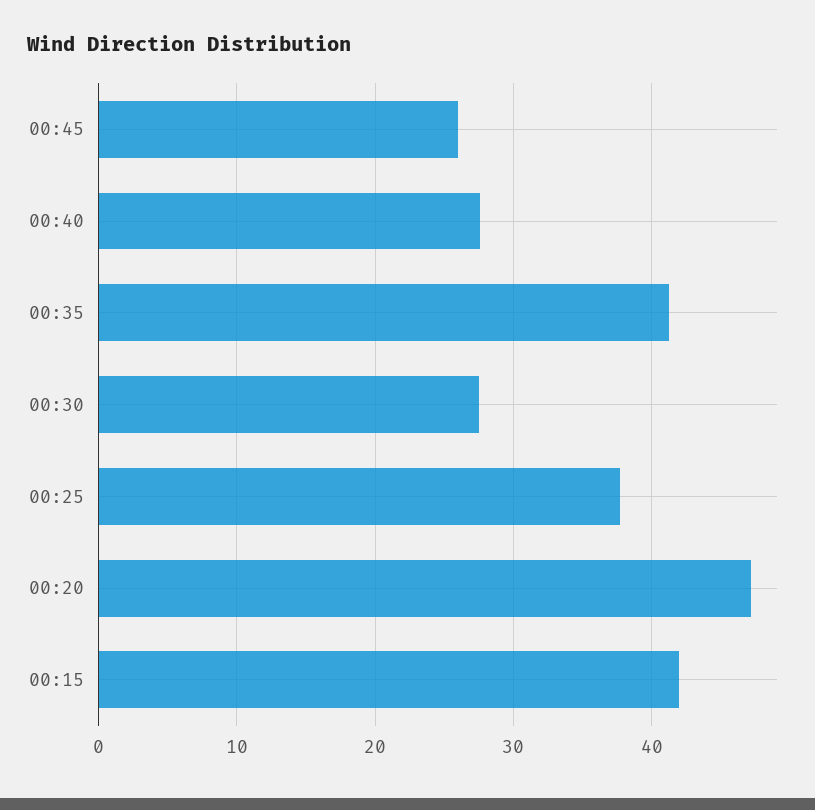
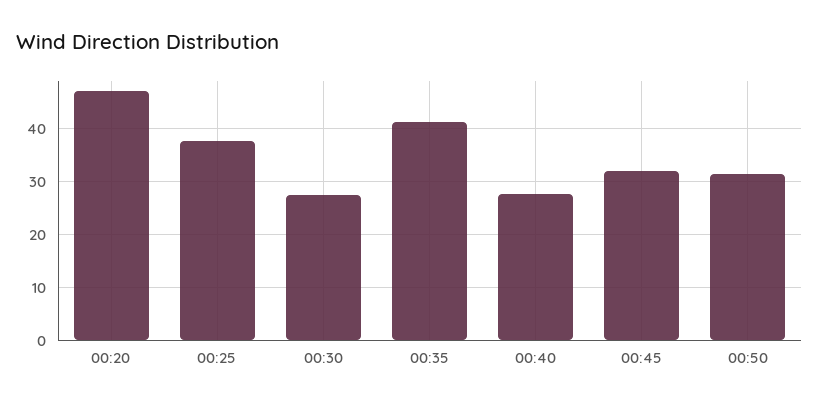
00:45: 26 -> 32
00:15: 42 -> none
00:50: none -> 32

